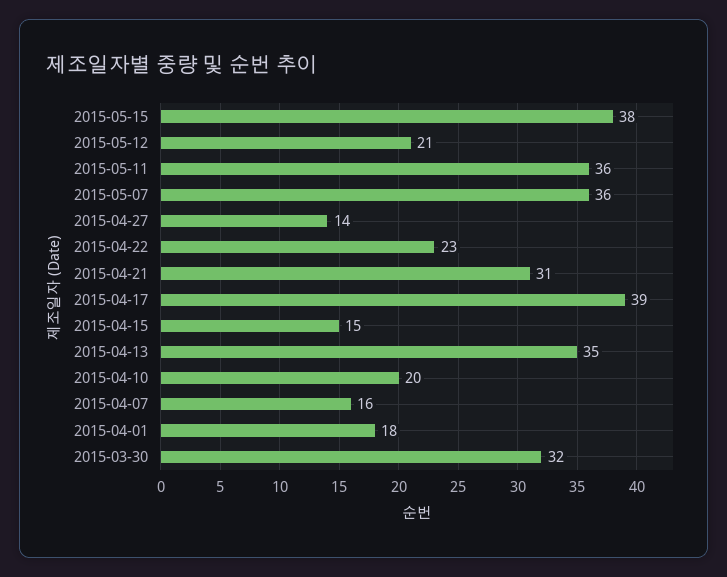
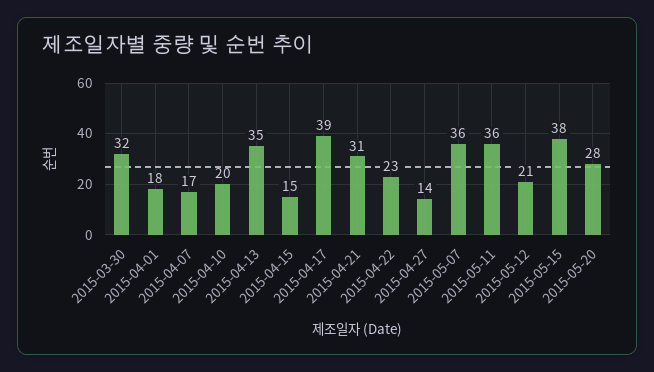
2015-04-07: 16 -> 17
2015-05-20: none -> 28

